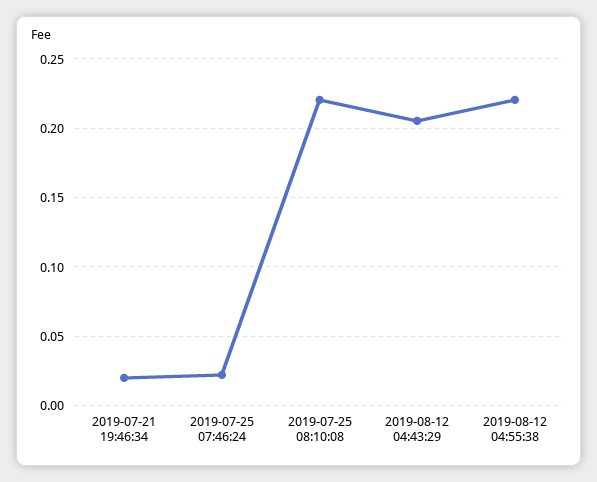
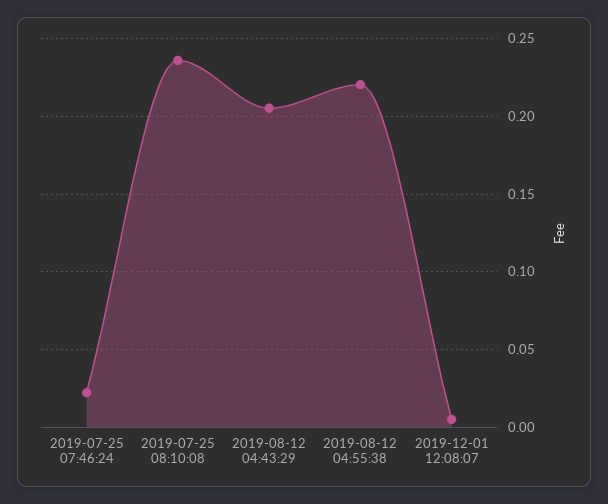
2019-07-21 19:46:34: 0.02 -> none
2019-07-25 08:10:08: 0.22 -> 0.235
2019-12-01 12:08:07: none -> 0.005

